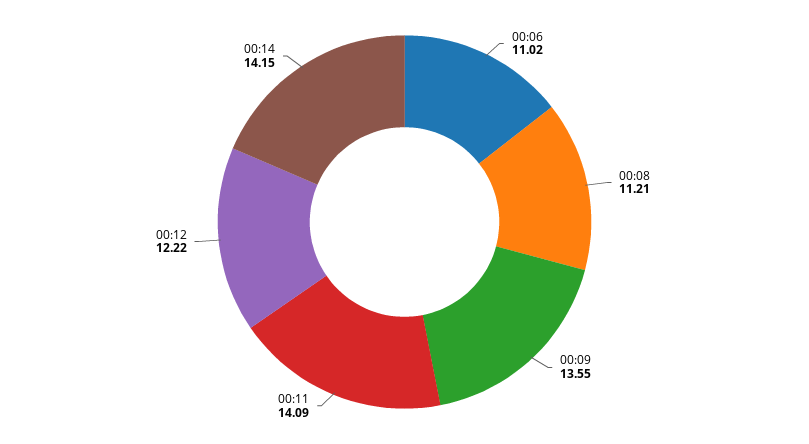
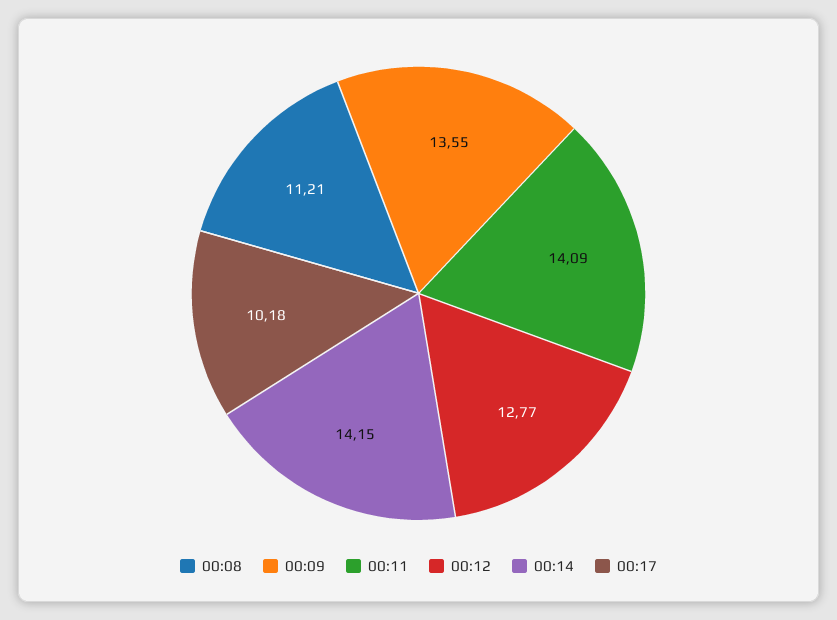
00:06: 11.02 -> none
00:12: 12.22 -> 12.77
00:17: none -> 10.18

